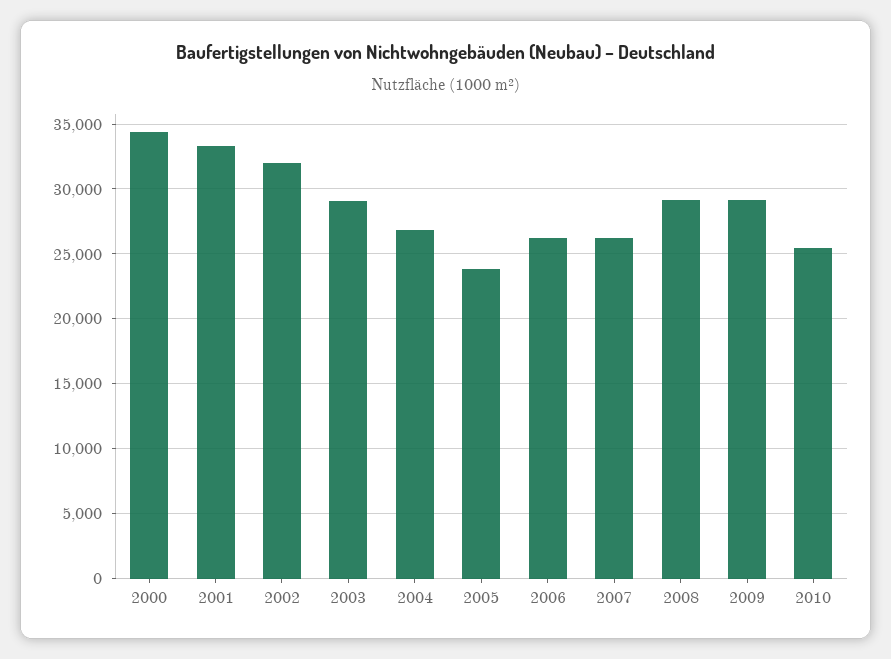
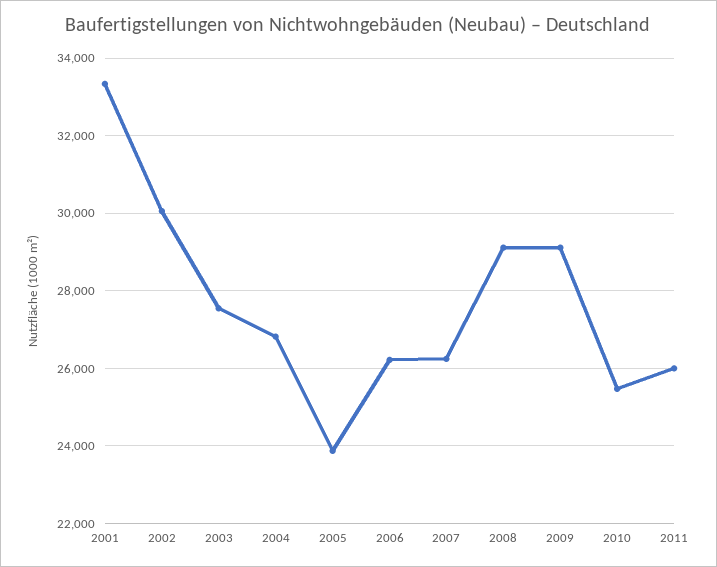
2000: 34500 -> none
2002: 32000 -> 30000
2003: 29000 -> 27600
2011: none -> 26000

